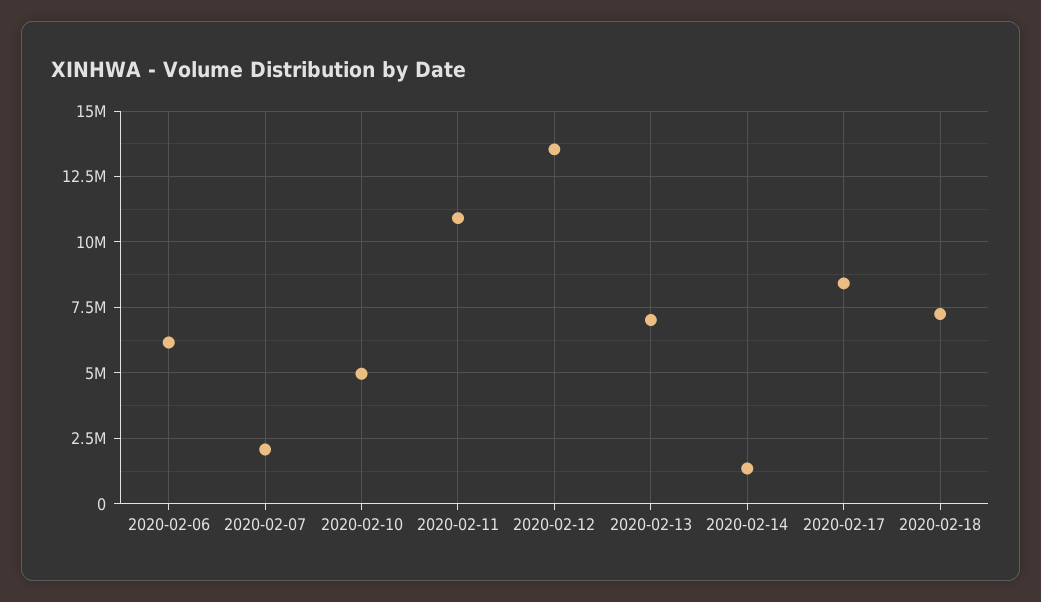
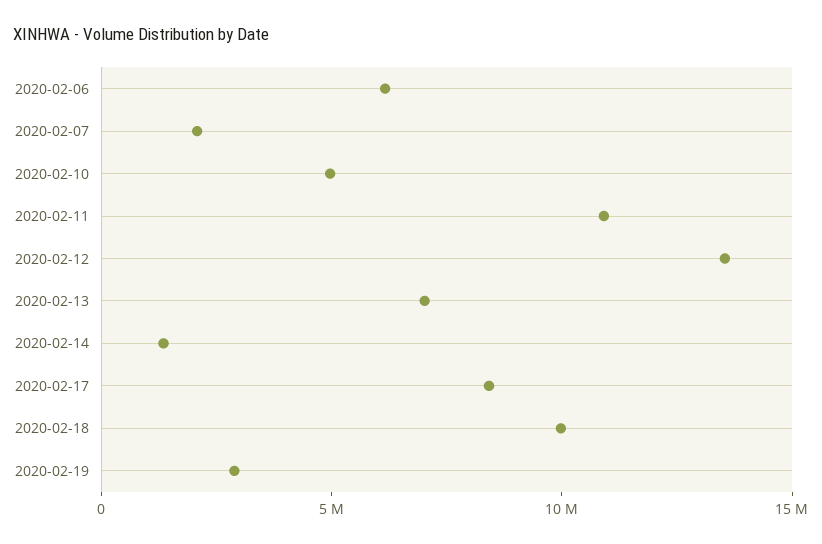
2020-02-18: 7250000 -> 10000000
2020-02-19: none -> 3000000

